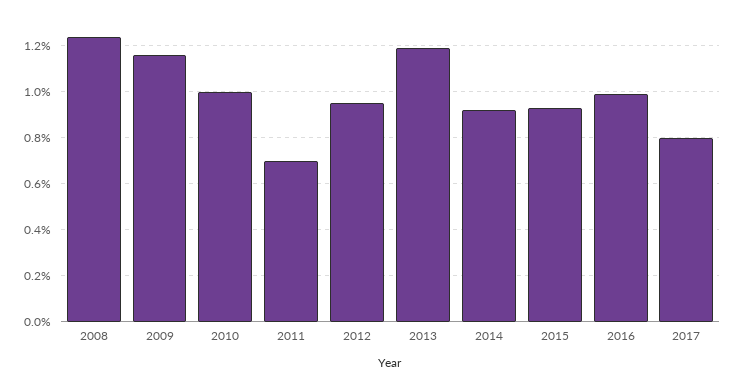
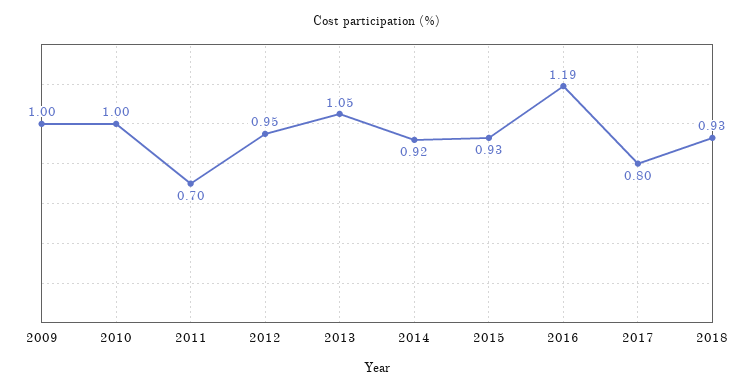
2008: 1.25 -> none
2009: 1.15 -> 1
2013: 1.2 -> 1.05
2016: 1 -> 1.19
2018: none -> 0.93

